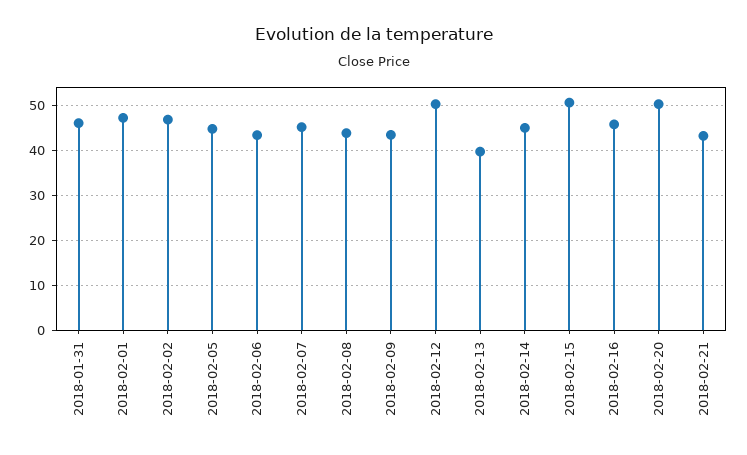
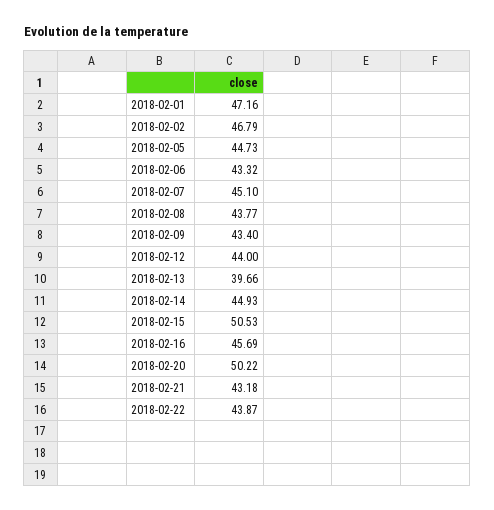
2018-01-31: 46 -> none
2018-02-12: 50 -> 44
2018-02-22: none -> 43.87

